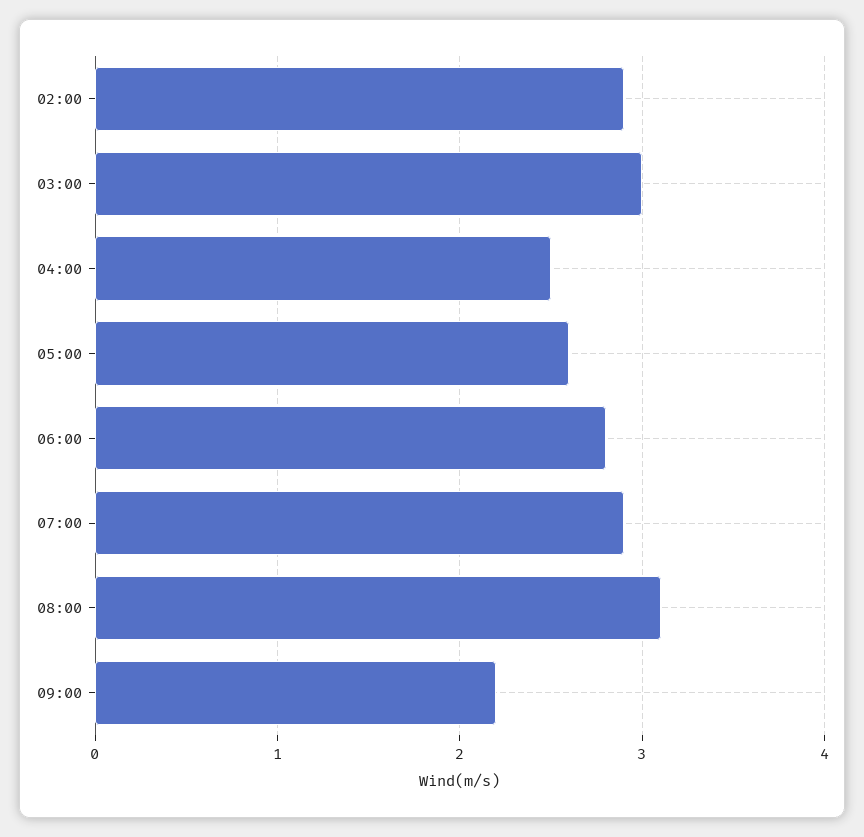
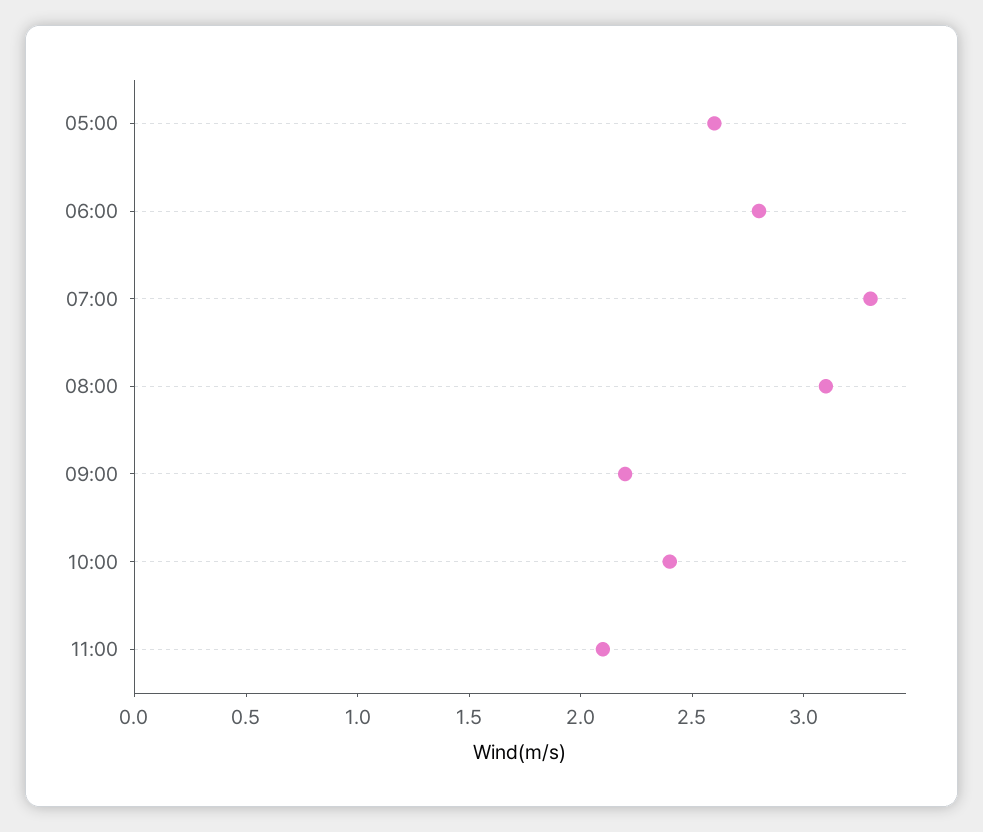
02:00: 2.9 -> none
03:00: 3 -> none
04:00: 2.5 -> none
07:00: 2.9 -> 3.3
10:00: none -> 2.4
11:00: none -> 2.1

